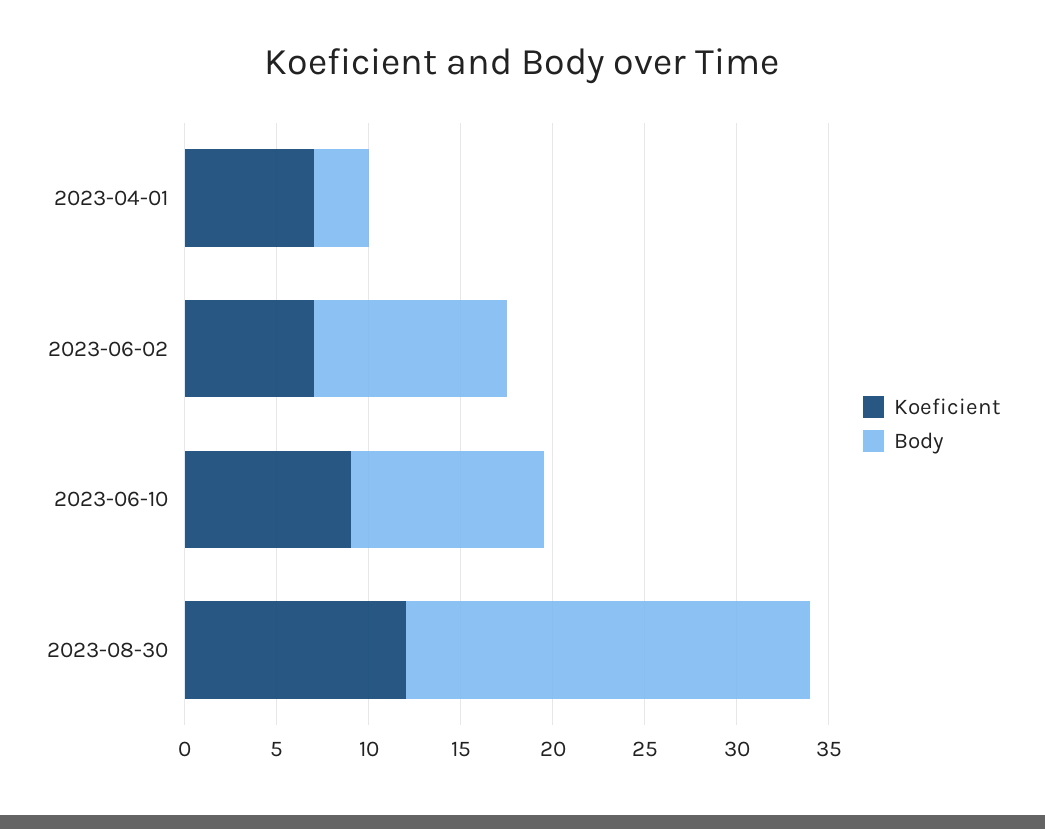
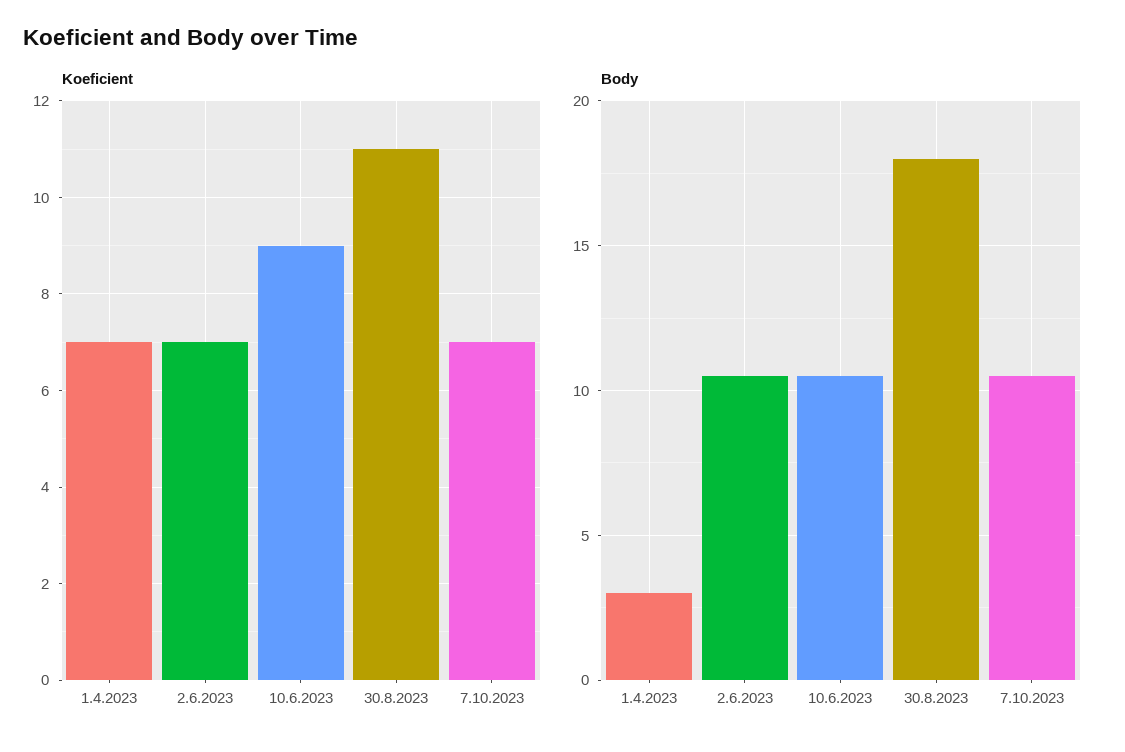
Koeficient, 2023-08-30: 12 -> 11
Body, 2023-08-30: 22 -> 18
Koeficient, 7.10.2023: none -> 7
Body, 7.10.2023: none -> 10.5

